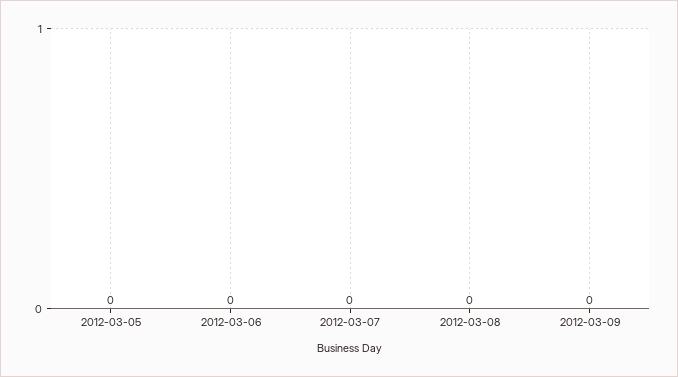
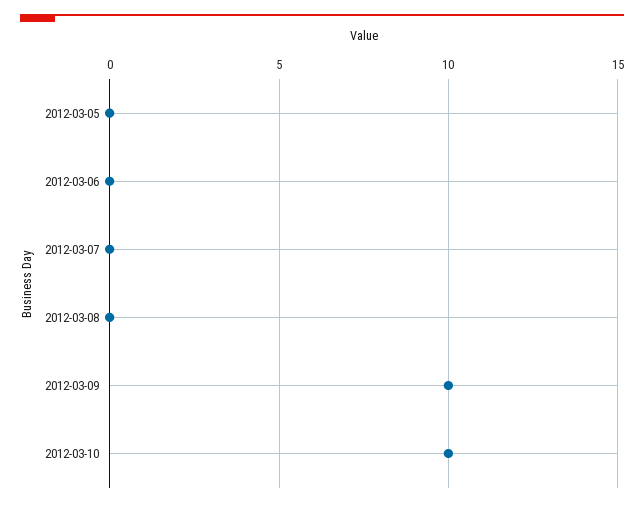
2012-03-09: 0 -> 10
2012-03-10: none -> 10

